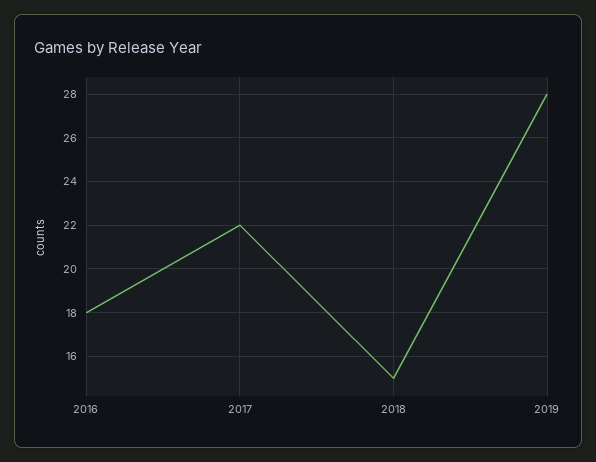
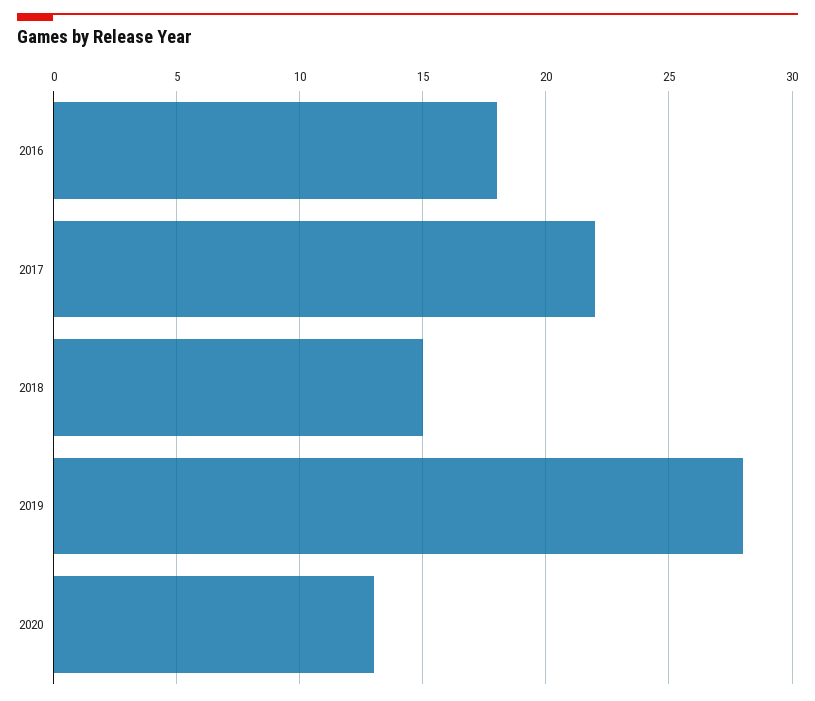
2020: none -> 13

